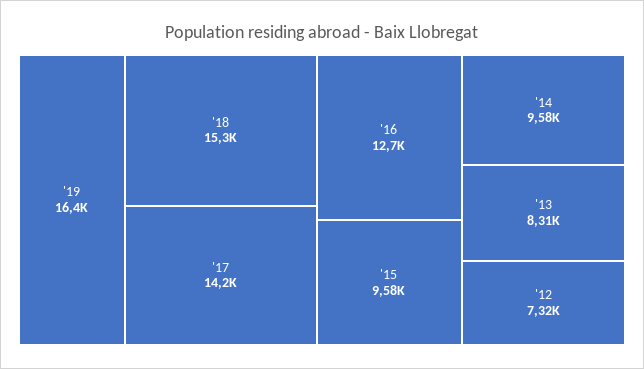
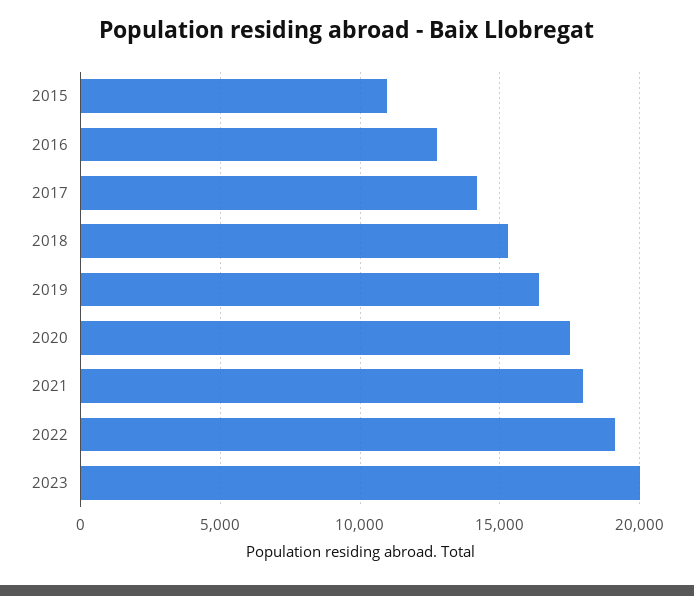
'15: 9580 -> 11000
'14: 9580 -> none
'13: 8310 -> none
'12: 7320 -> none
2020: none -> 17500
2021: none -> 18000
2022: none -> 19000
2023: none -> 20000

